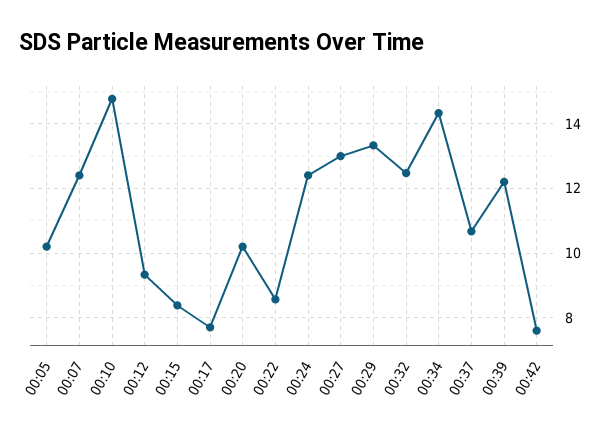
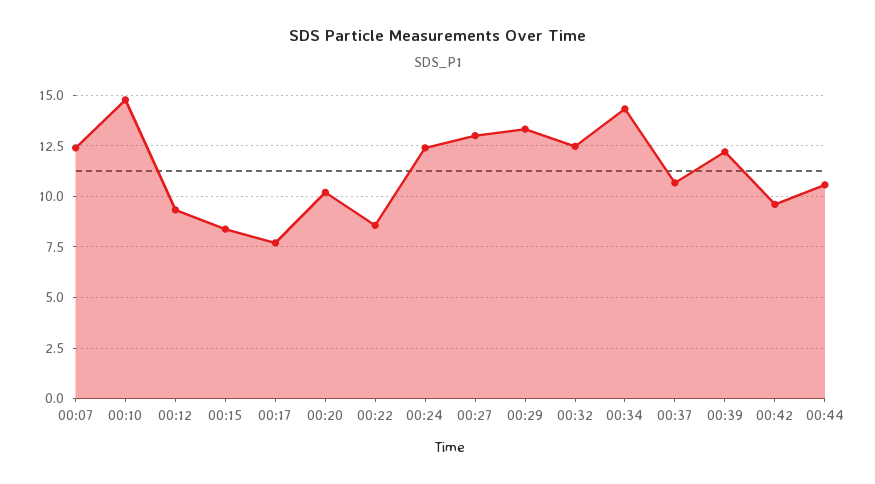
00:05: 10.2 -> none
00:42: 7.6 -> 9.5
00:44: none -> 10.5

